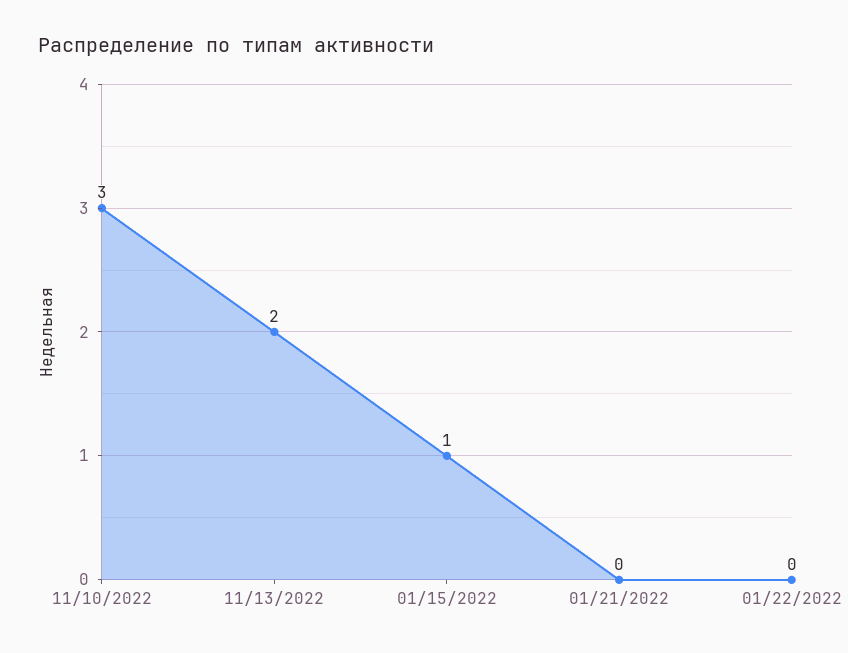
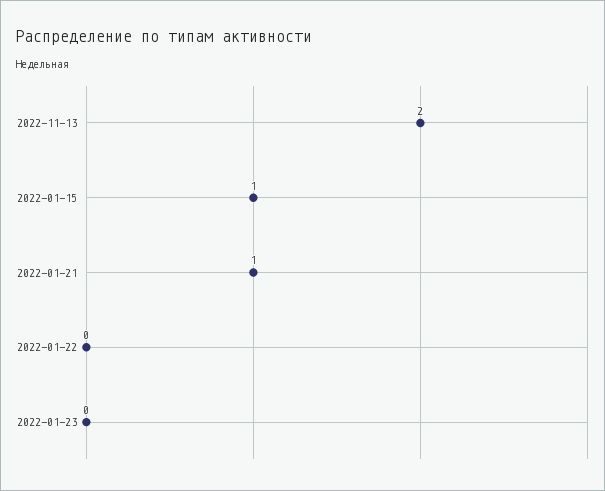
11/10/2022: 3 -> none
01/21/2022: 0 -> 1
2022-01-23: none -> 0

